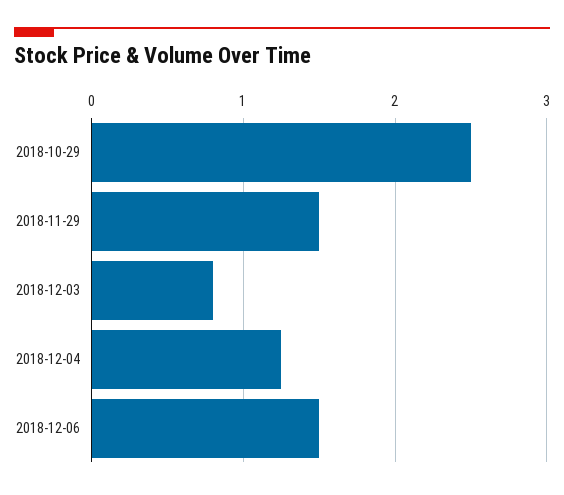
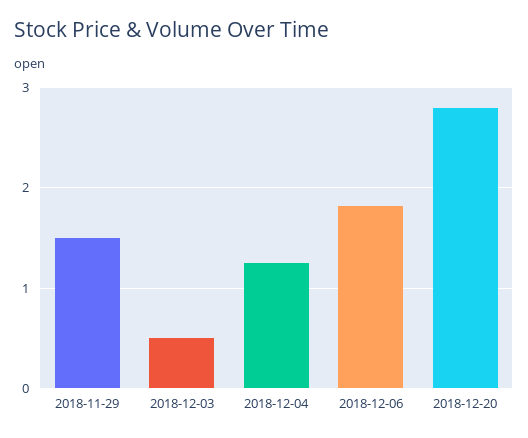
2018-10-29: 2.5 -> none
2018-12-03: 0.8 -> 0.5
2018-12-06: 1.5 -> 1.8
2018-12-20: none -> 2.8

